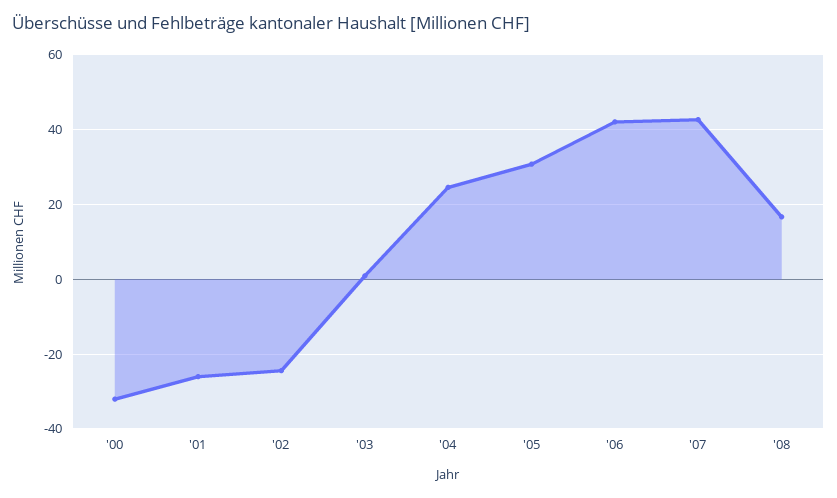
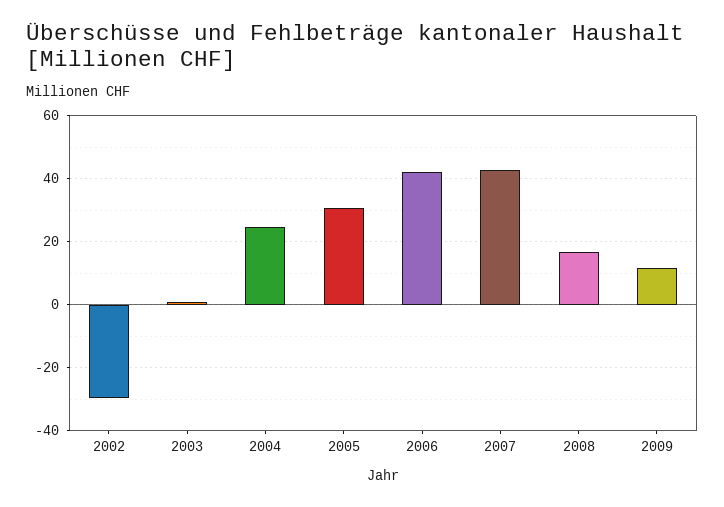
'00: -32 -> none
'01: -26 -> none
'02: -24 -> -30
2009: none -> 12

